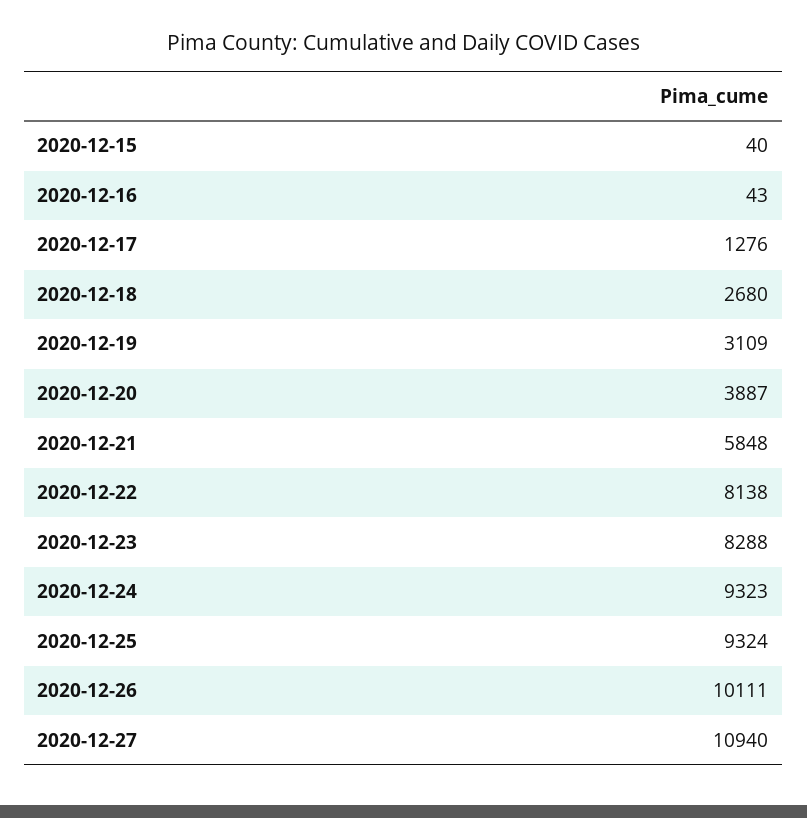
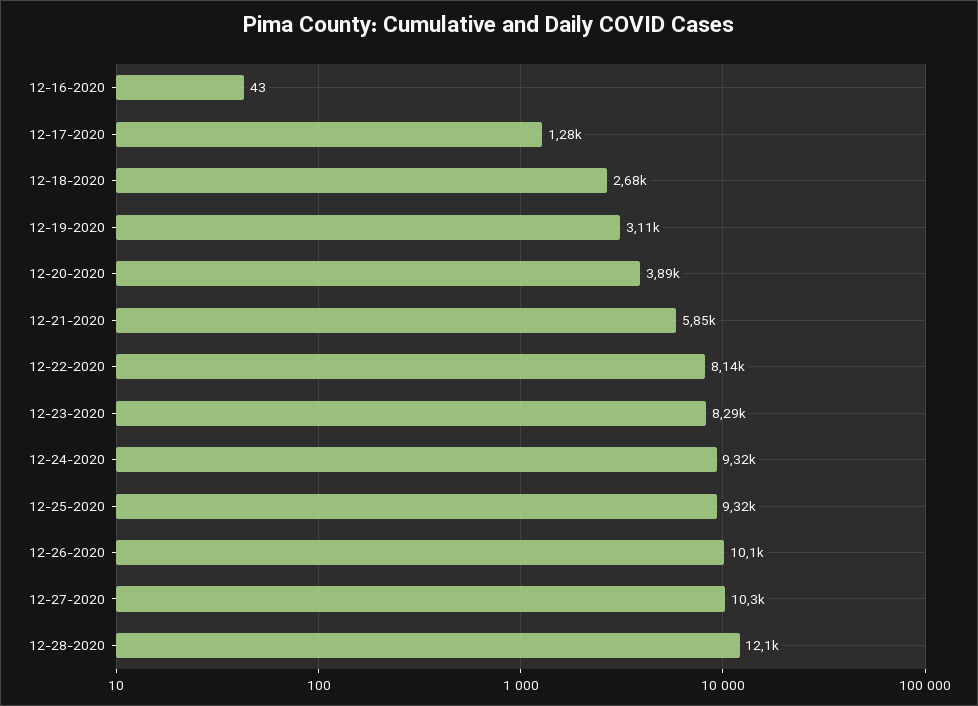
2020-12-15: 40 -> none
2020-12-27: 10940 -> 10300
12-28-2020: none -> 12100

